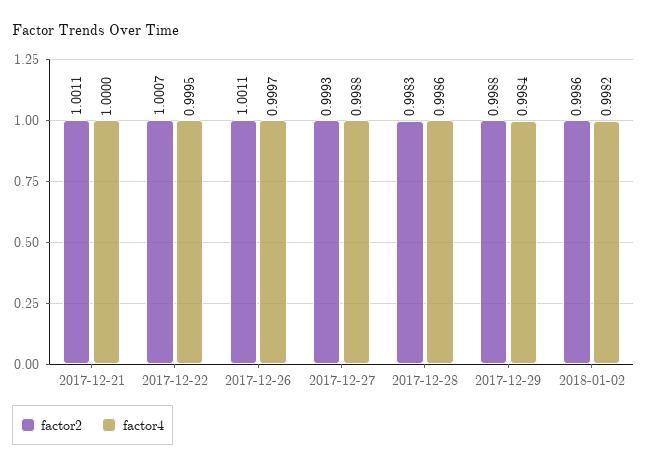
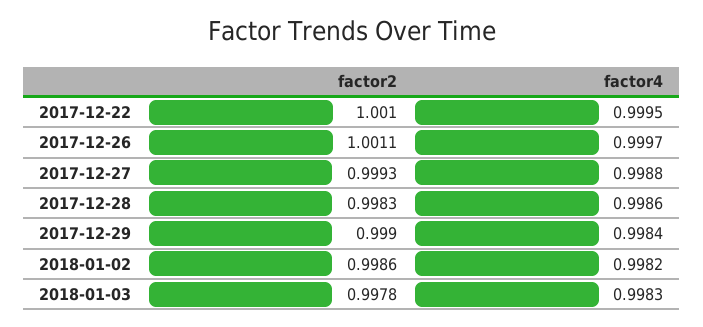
factor2, 2017-12-21: 1.0011 -> none
factor4, 2017-12-21: 1 -> none
factor2, 2017-12-22: 1.0007 -> 1.001
factor2, 2017-12-29: 0.9988 -> 0.999
factor2, 2018-01-03: none -> 0.9978
factor4, 2018-01-03: none -> 0.9983

